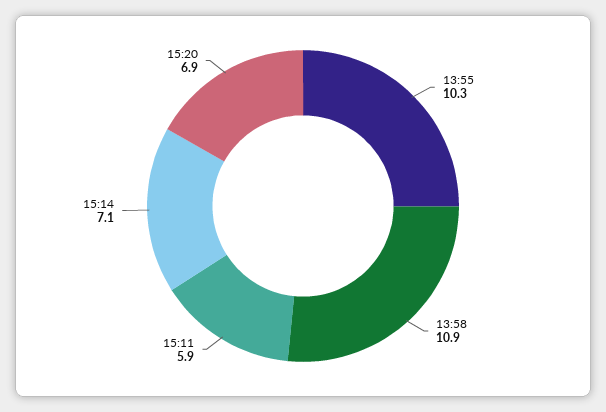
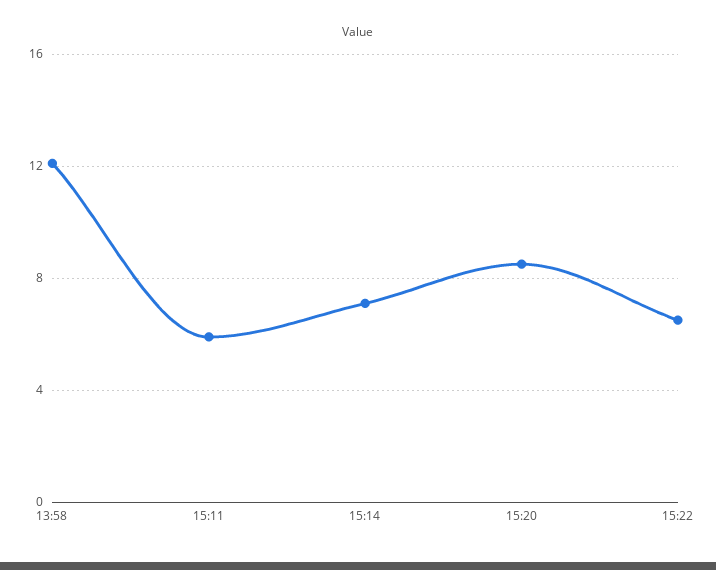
13:55: 10.3 -> none
13:58: 10.9 -> 12
15:20: 6.9 -> 8.5
15:22: none -> 6.5

